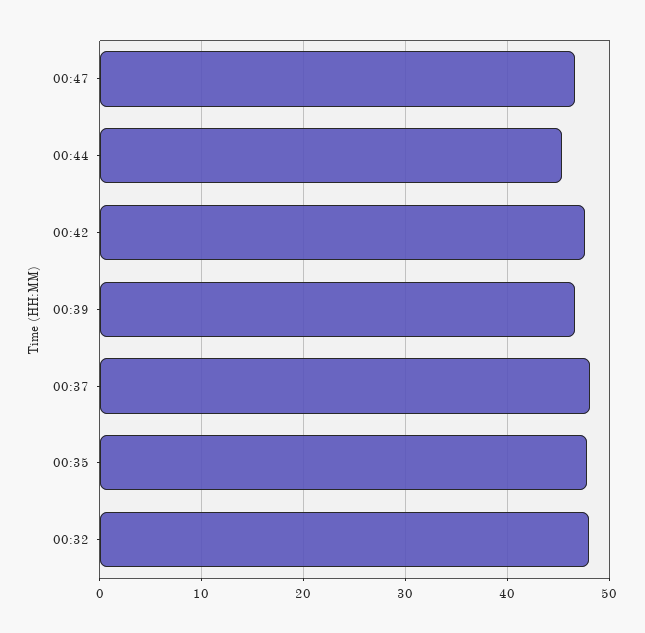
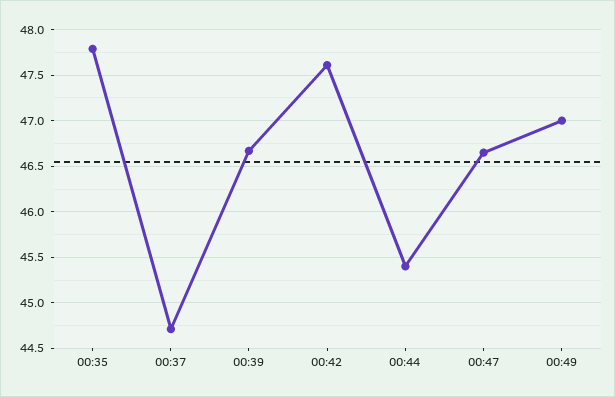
00:37: 48 -> 44.7
00:32: 48 -> none
00:49: none -> 47

